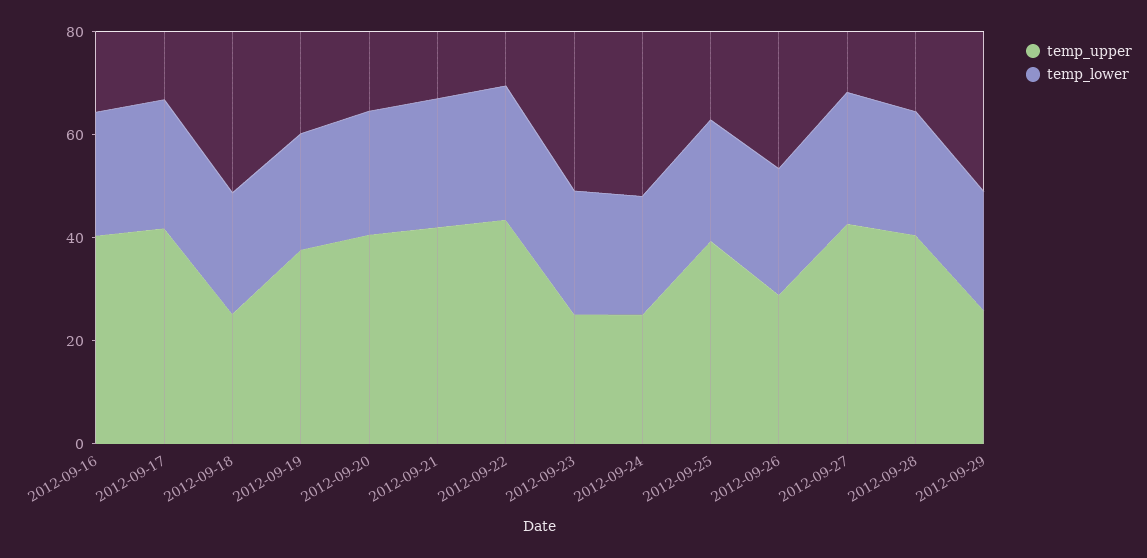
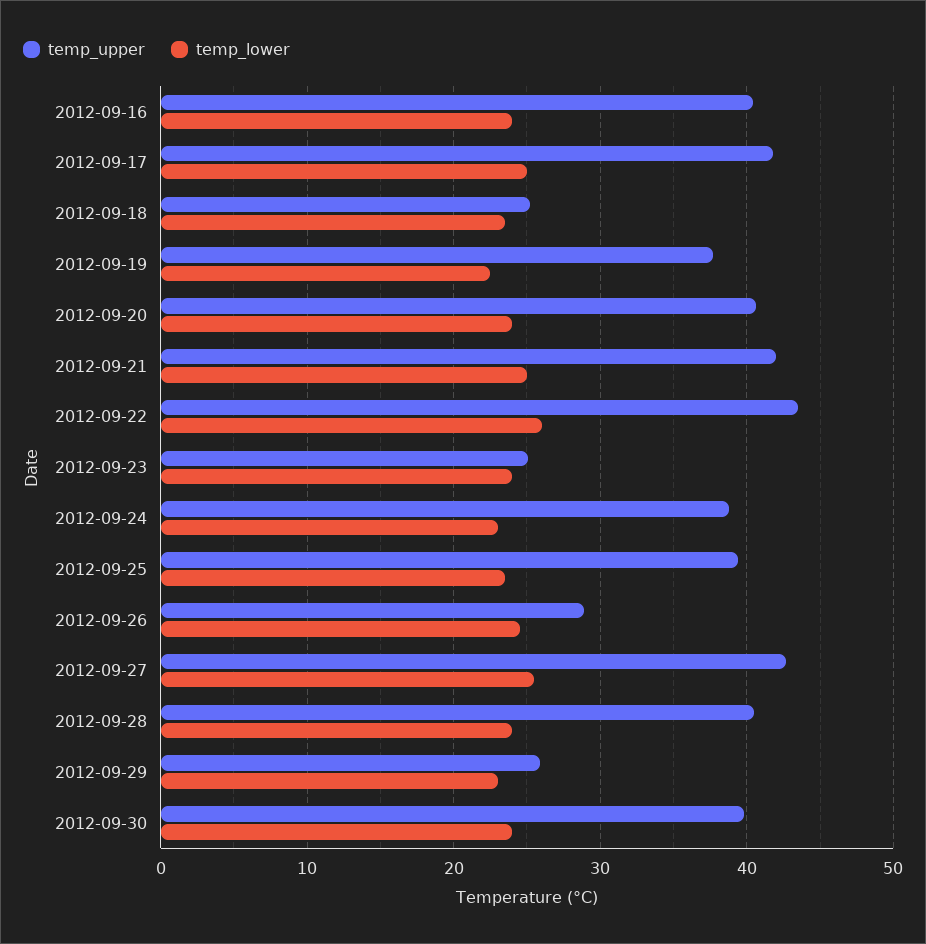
temp_upper, 2012-09-24: 25 -> 39
temp_upper, 2012-09-30: none -> 40
temp_lower, 2012-09-30: none -> 24

